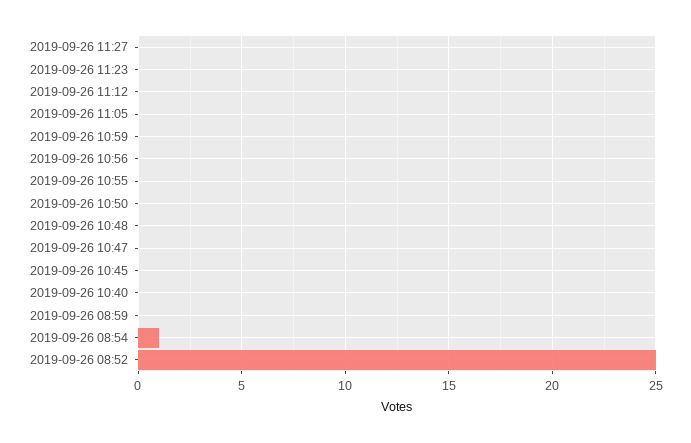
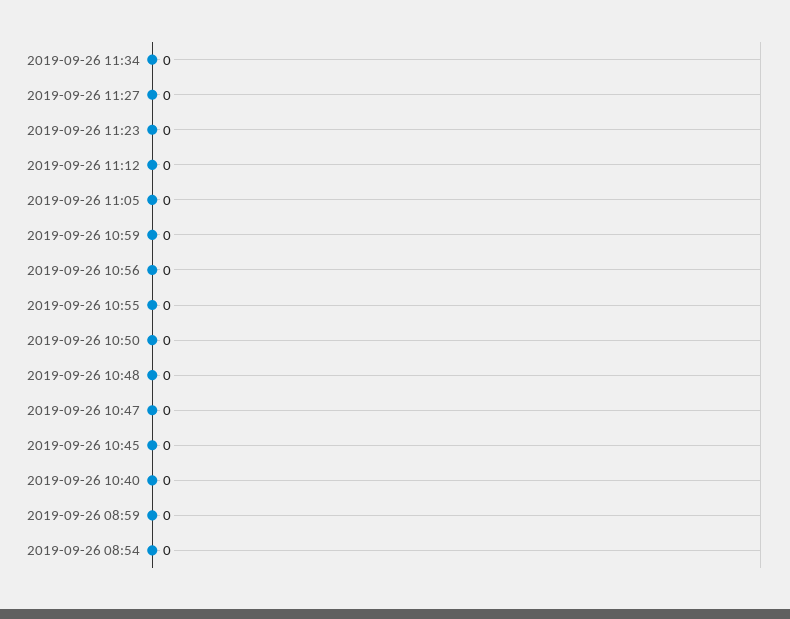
2019-09-26 08:54: 1 -> 0
2019-09-26 08:52: 25 -> none
2019-09-26 11:34: none -> 0

